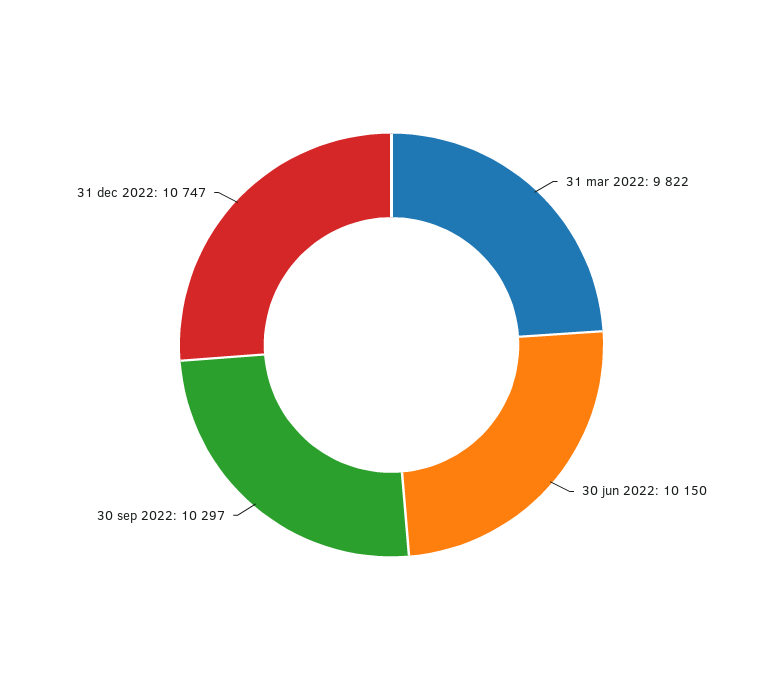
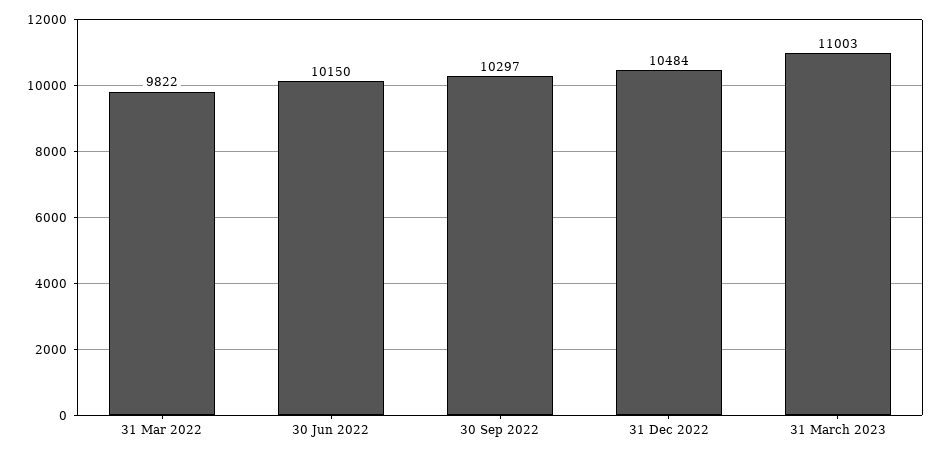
31 dec 2022: 10747 -> 10484
31 March 2023: none -> 11003

